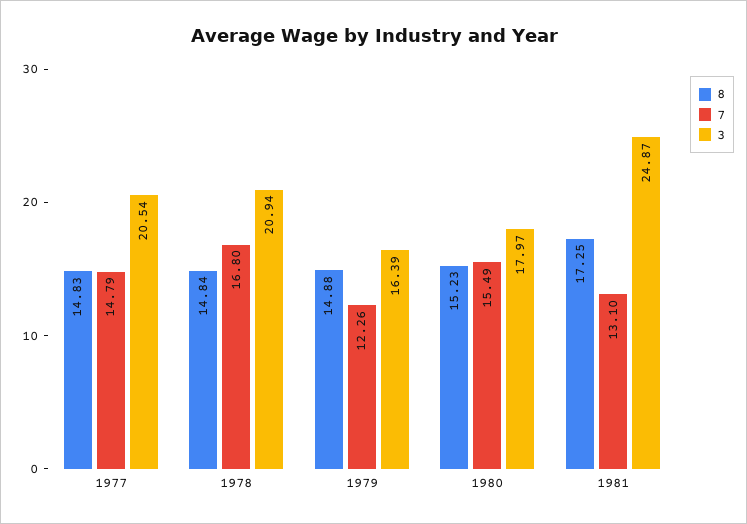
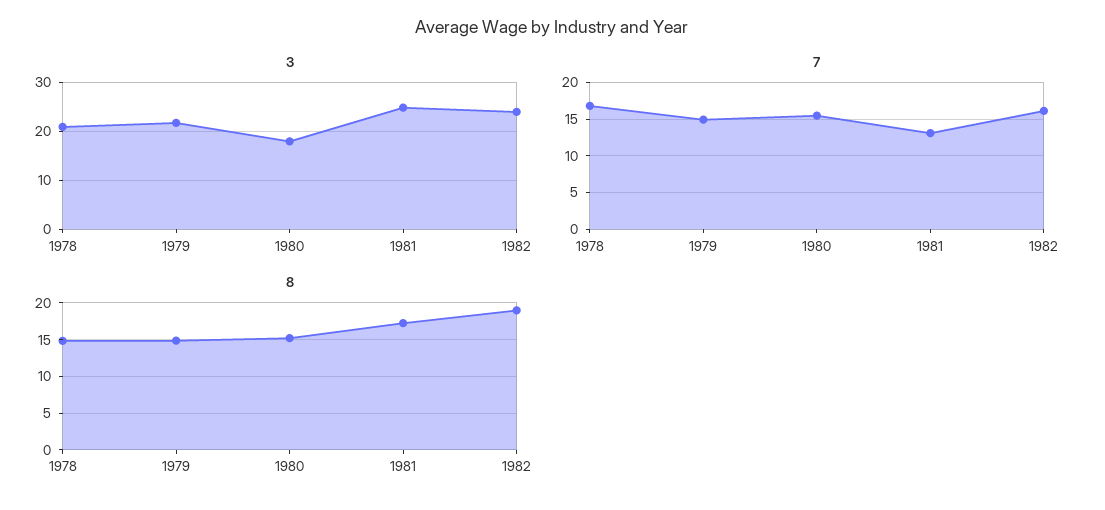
8, 1977: 14.83 -> none
7, 1977: 14.79 -> none
3, 1977: 20.54 -> none
7, 1979: 12.26 -> 15
3, 1979: 16.39 -> 22
3, 1982: none -> 24
7, 1982: none -> 16
8, 1982: none -> 19

